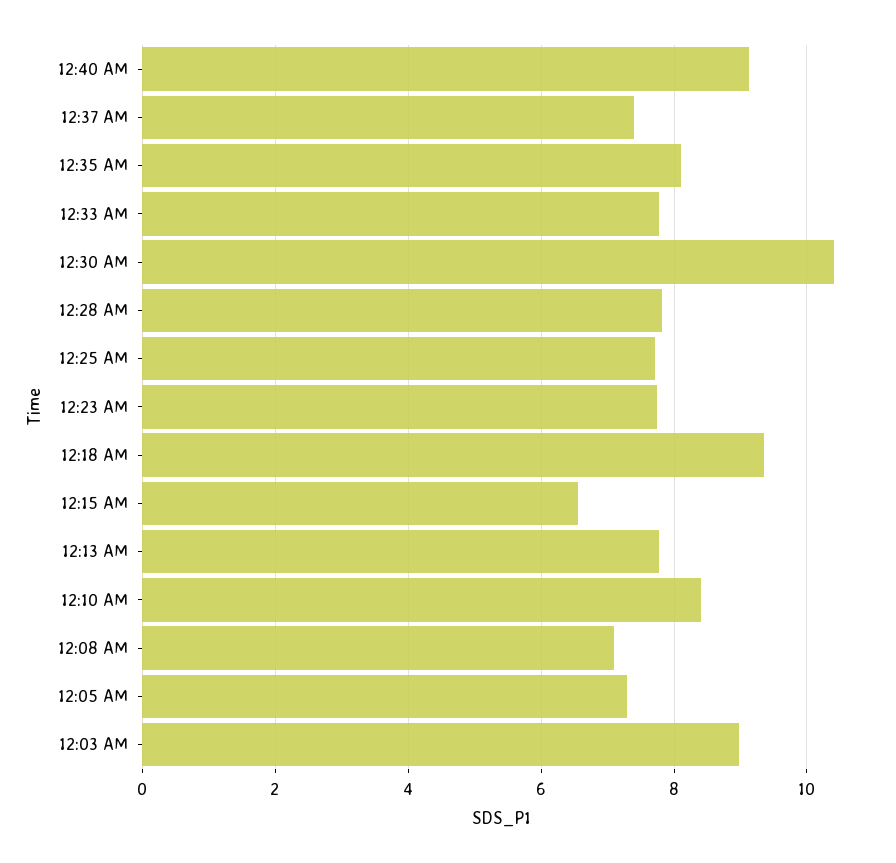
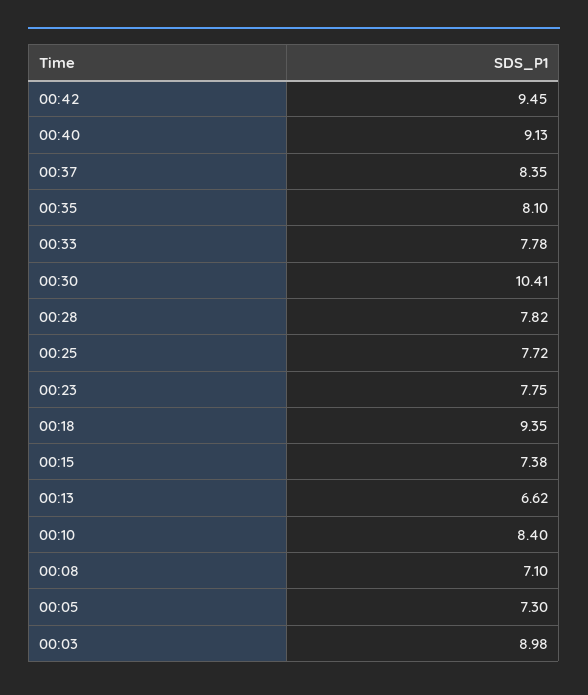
12:37 AM: 7.4 -> 8.35
12:15 AM: 6.6 -> 7.38
12:13 AM: 7.8 -> 6.62
00:42: none -> 9.45

